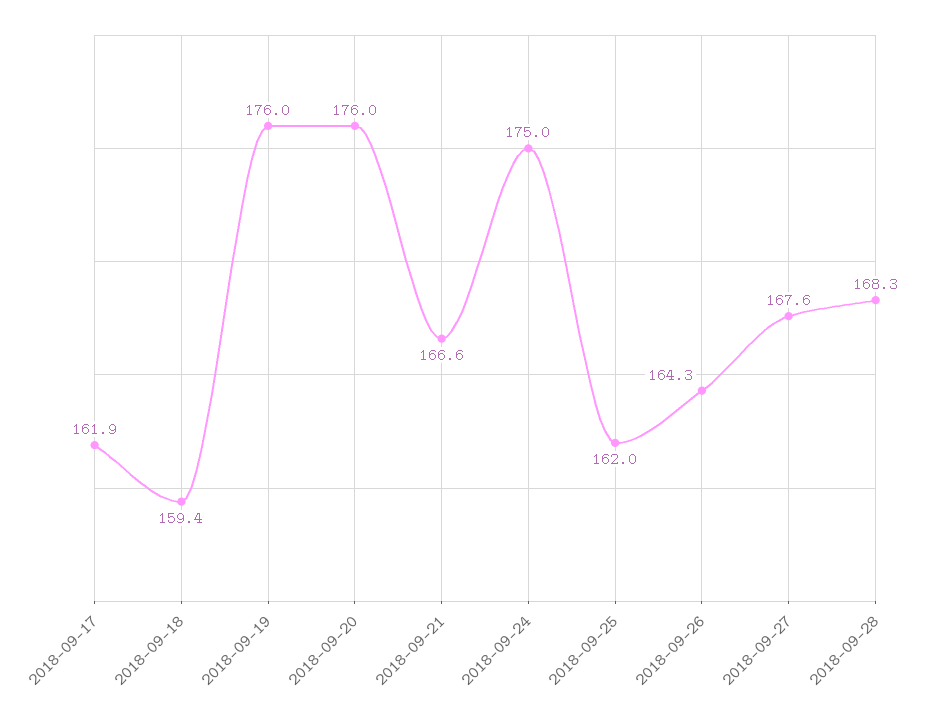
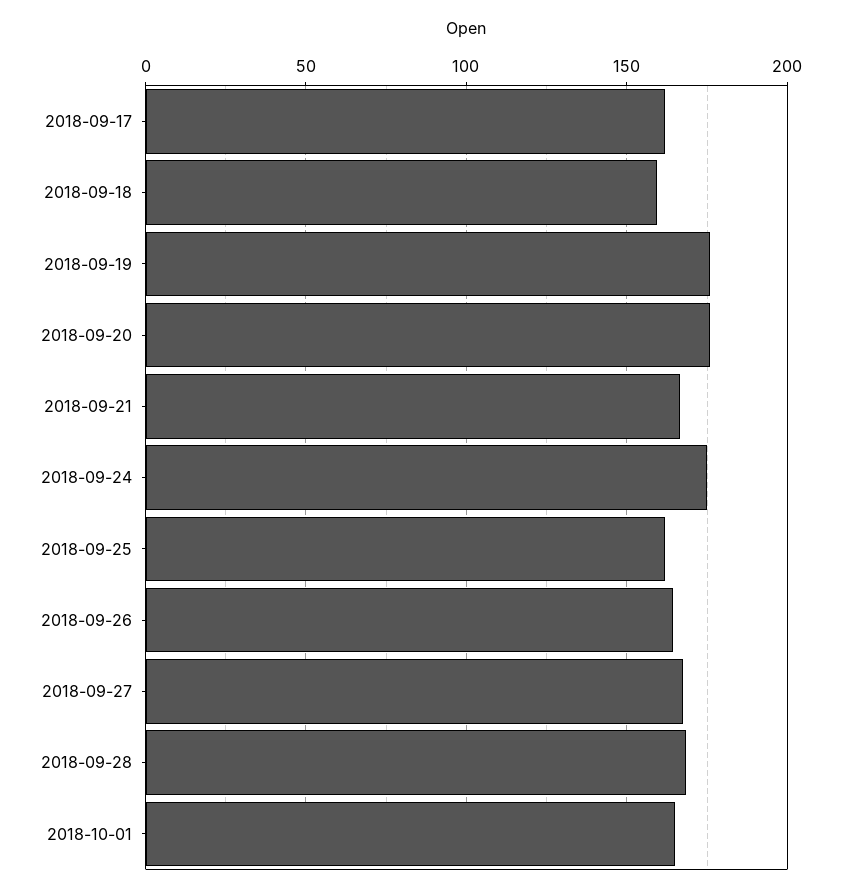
2018-10-01: none -> 165

